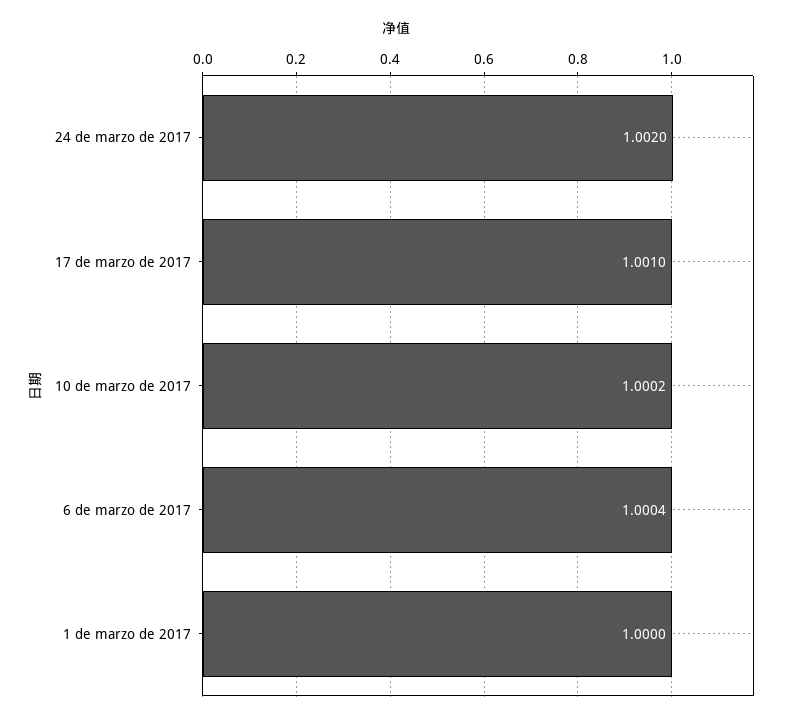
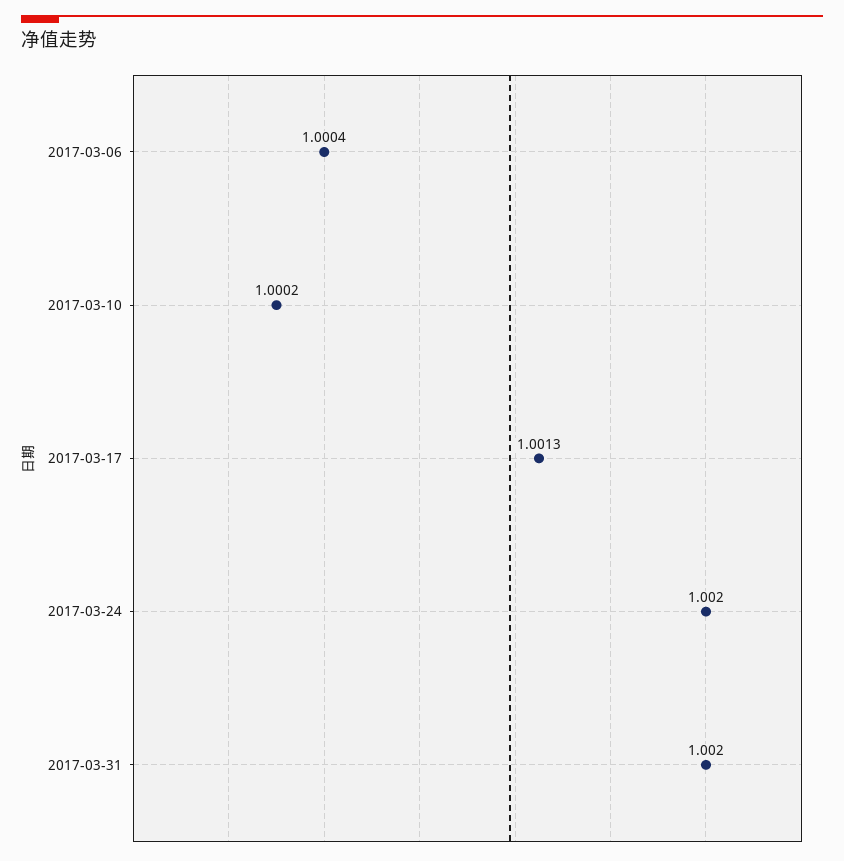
17 de marzo de 2017: 1.001 -> 1.0013
1 de marzo de 2017: 1 -> none
2017-03-31: none -> 1.002

